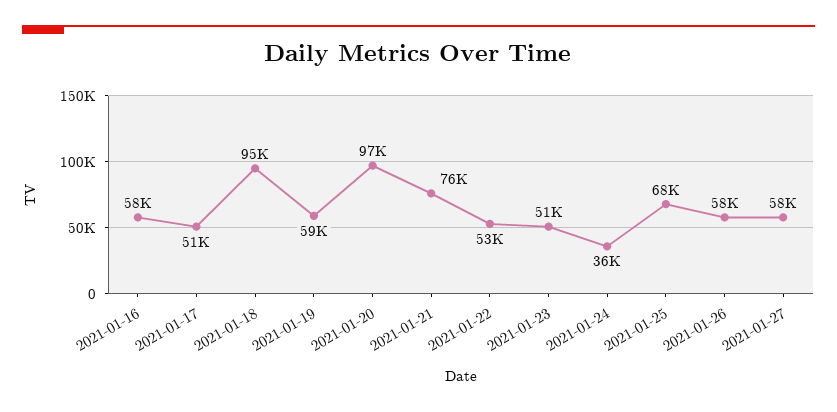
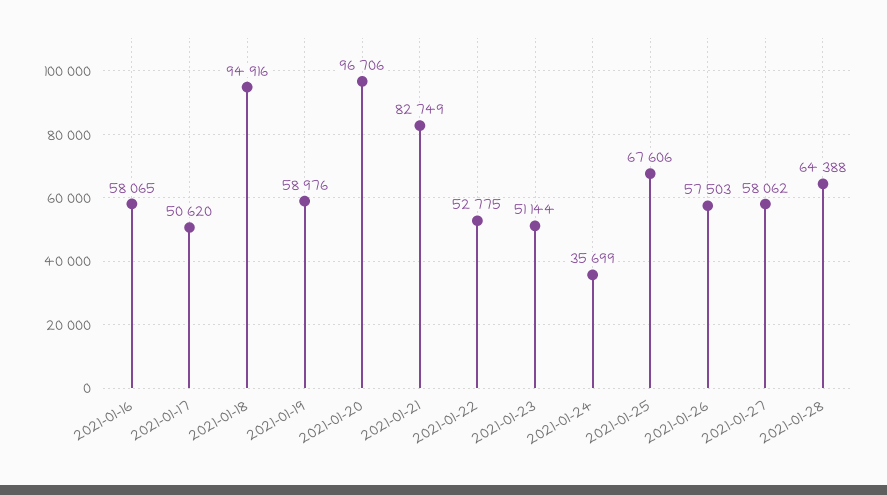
2021-01-21: 76000 -> 82749
2021-01-28: none -> 64388

